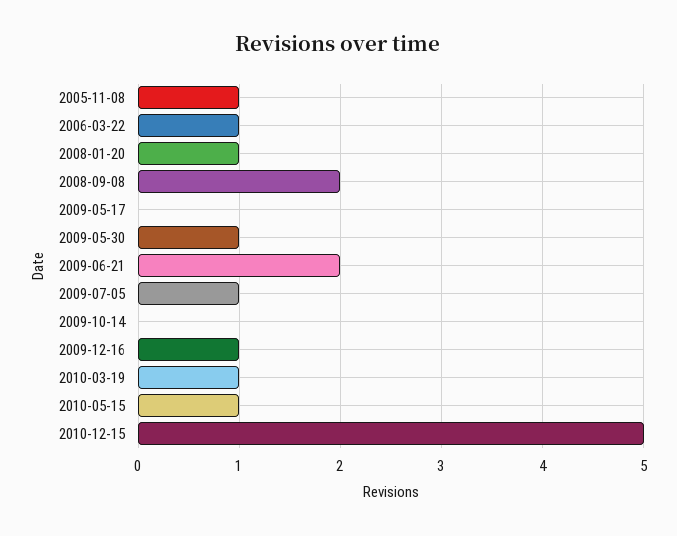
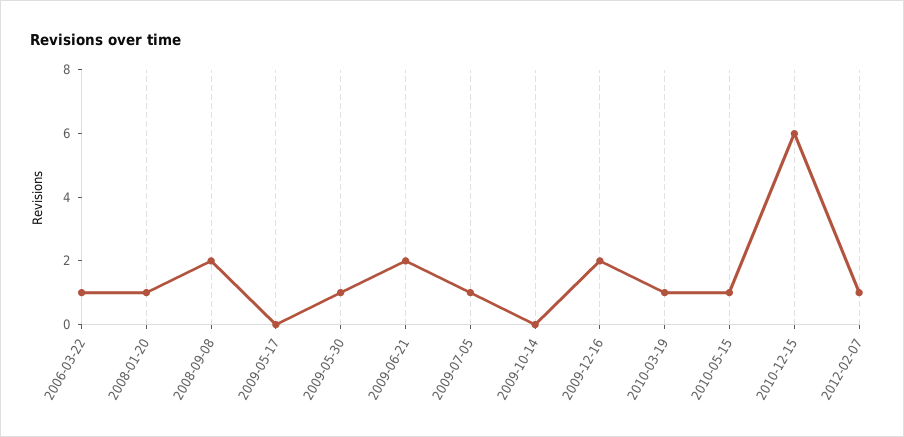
2005-11-08: 1 -> none
2009-12-16: 1 -> 2
2010-12-15: 5 -> 6
2012-02-07: none -> 1

